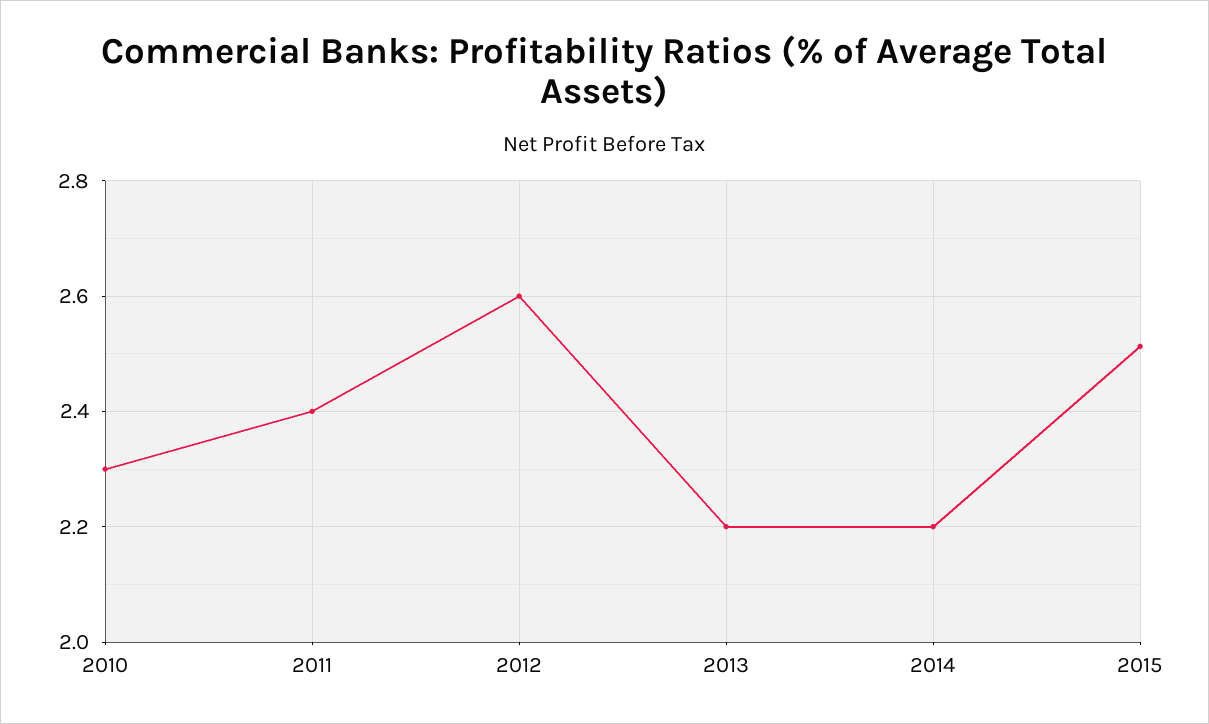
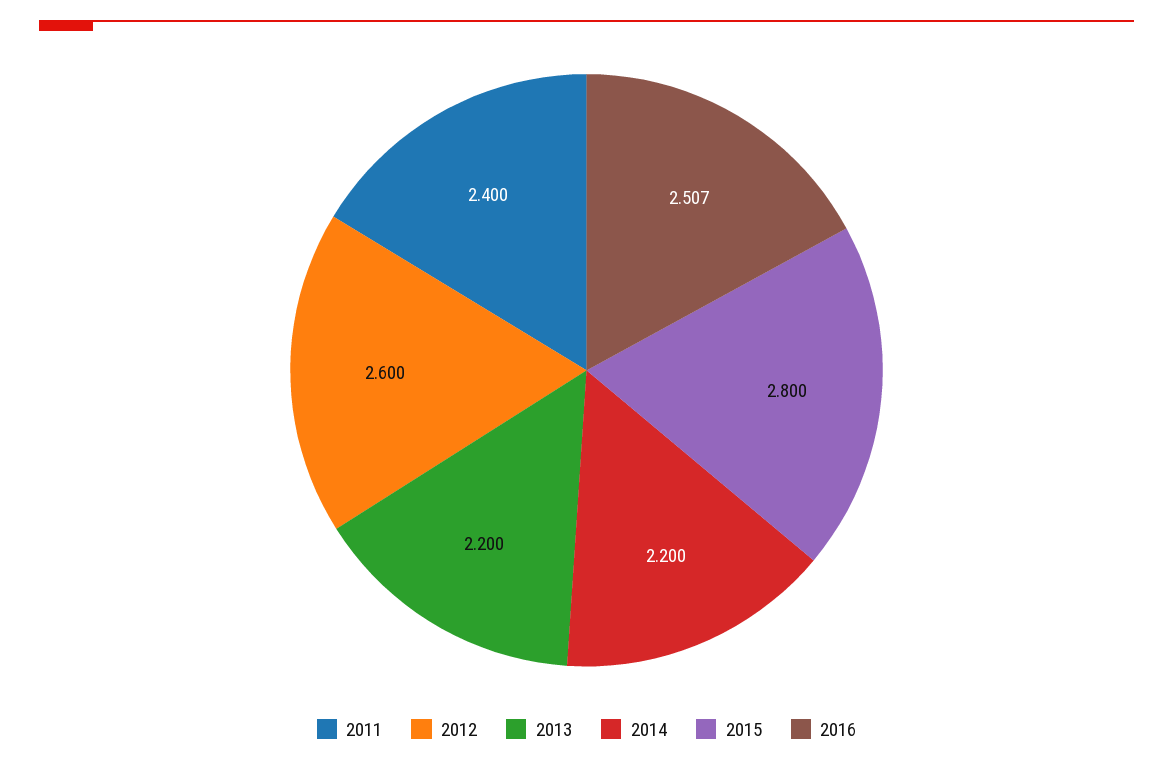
2010: 2.3 -> none
2015: 2.52 -> 2.8
2016: none -> 2.507

